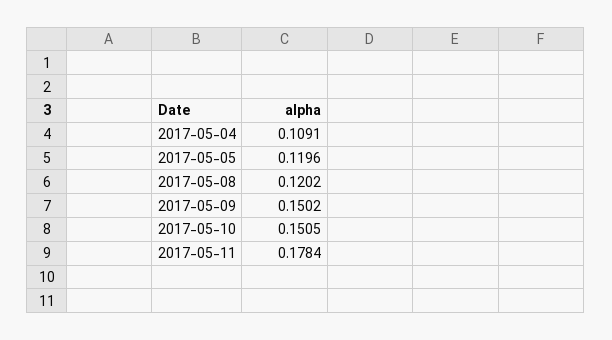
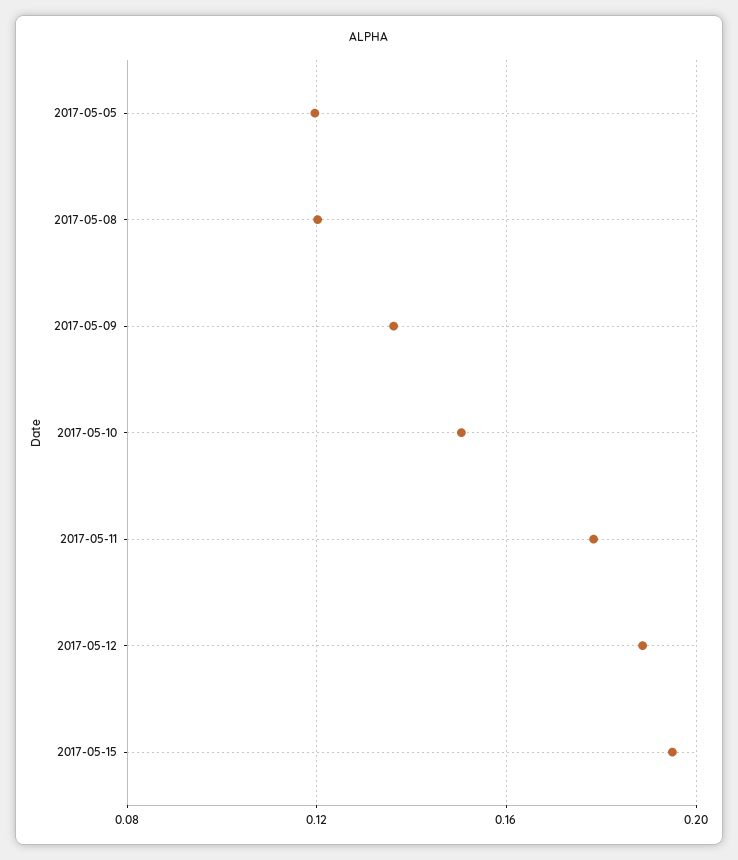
2017-05-04: 0.1091 -> none
2017-05-09: 0.1502 -> 0.135
2017-05-12: none -> 0.19
2017-05-15: none -> 0.195

